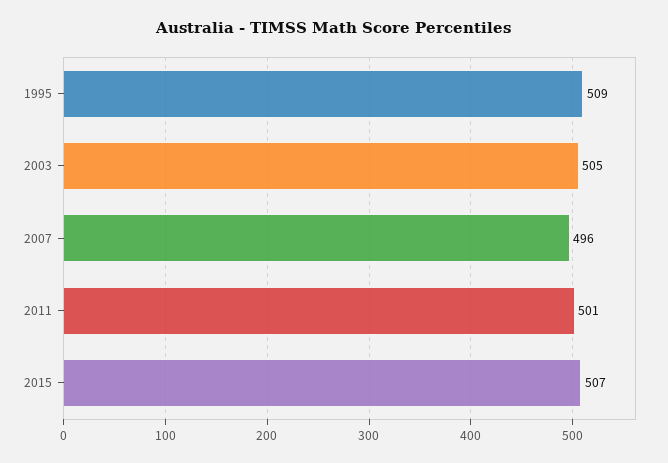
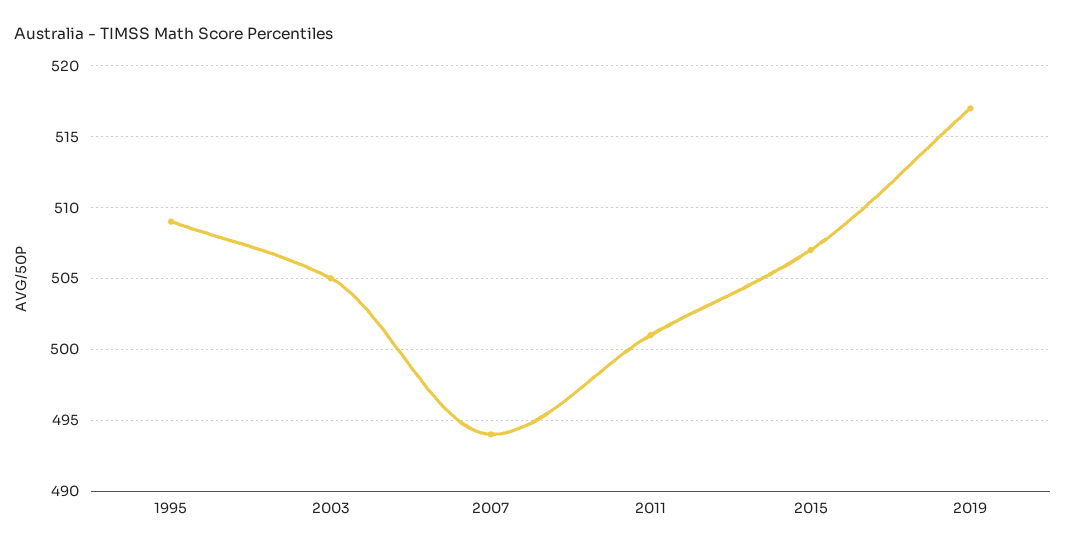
2007: 496 -> 494
2019: none -> 517

